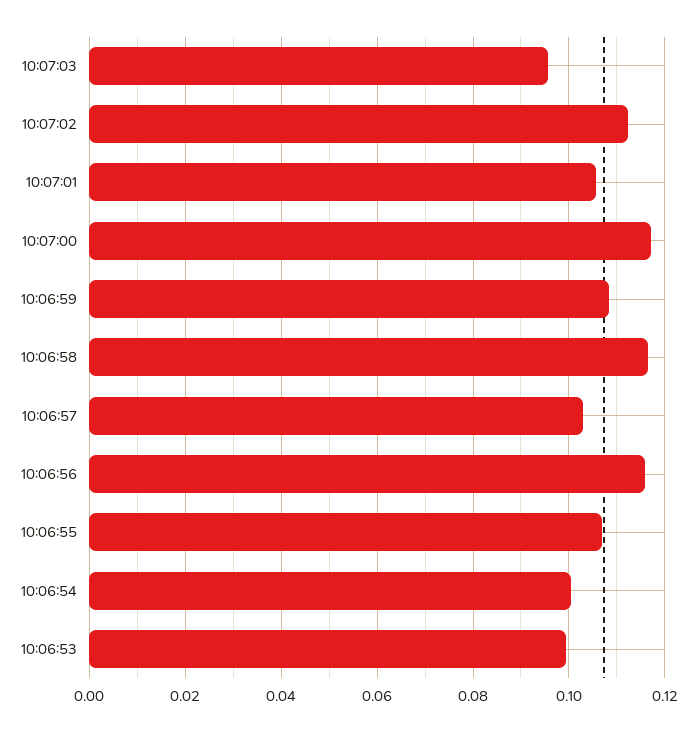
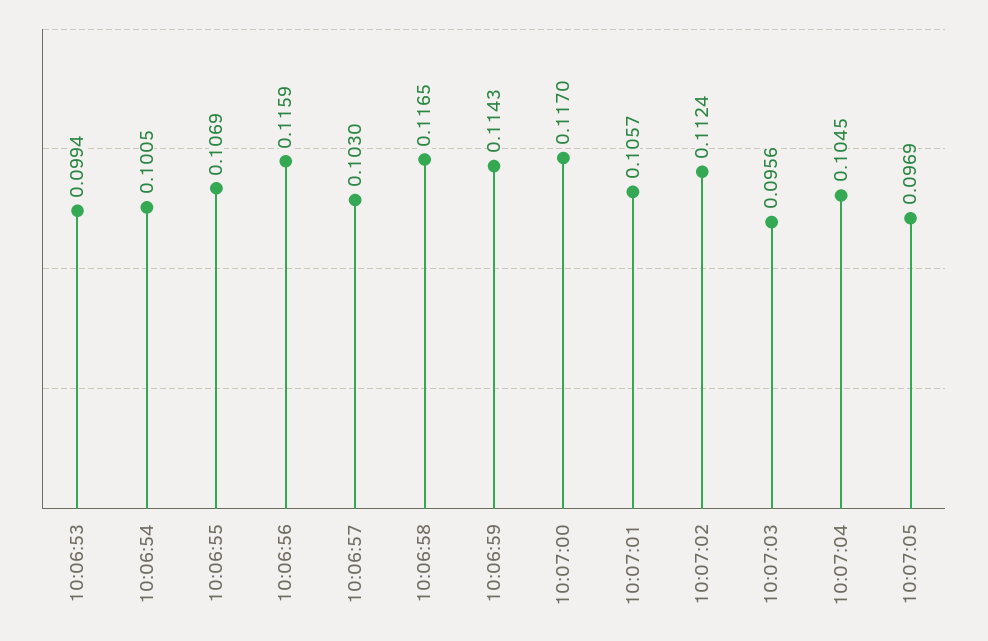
10:06:59: 0.108 -> 0.1143
10:07:04: none -> 0.1045
10:07:05: none -> 0.0969

